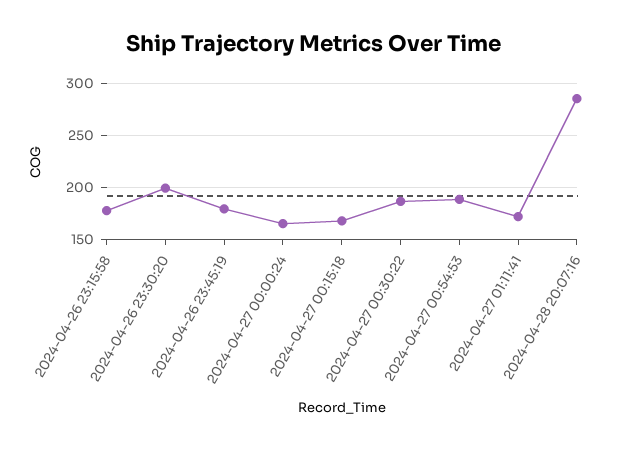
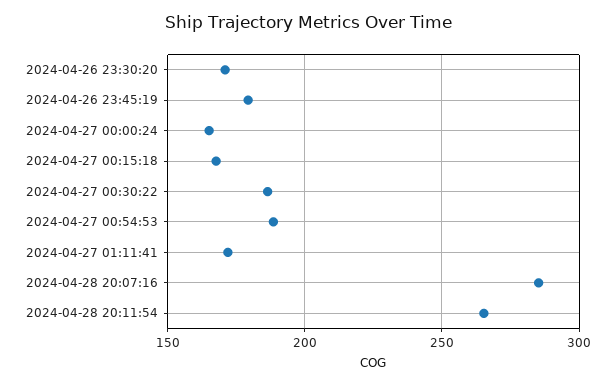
2024-04-26 23:15:58: 180 -> none
2024-04-26 23:30:20: 200 -> 170
2024-04-28 20:11:54: none -> 265

